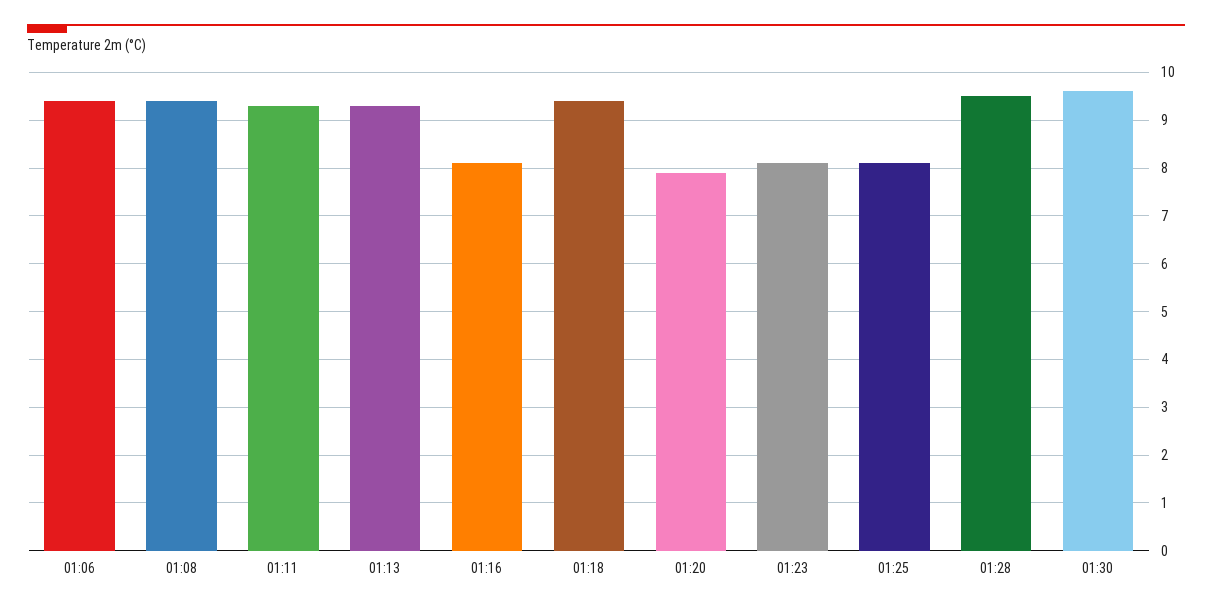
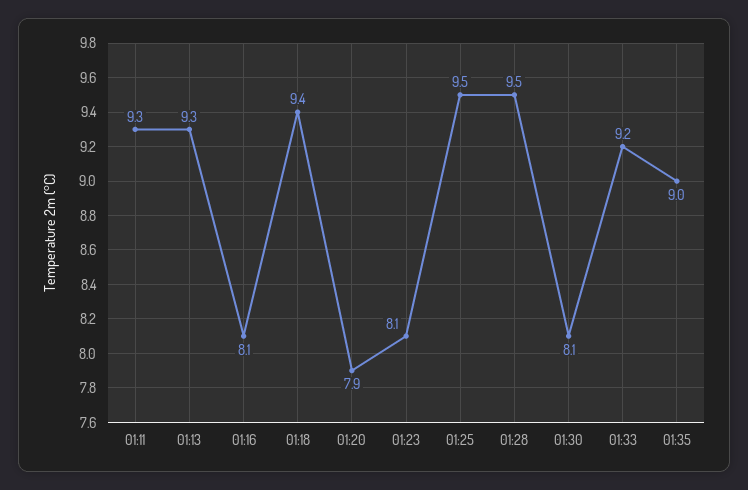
01:06: 9.5 -> none
01:08: 9.5 -> none
01:25: 8 -> 9.5
01:30: 9.5 -> 8.1
01:33: none -> 9.2
01:35: none -> 9

